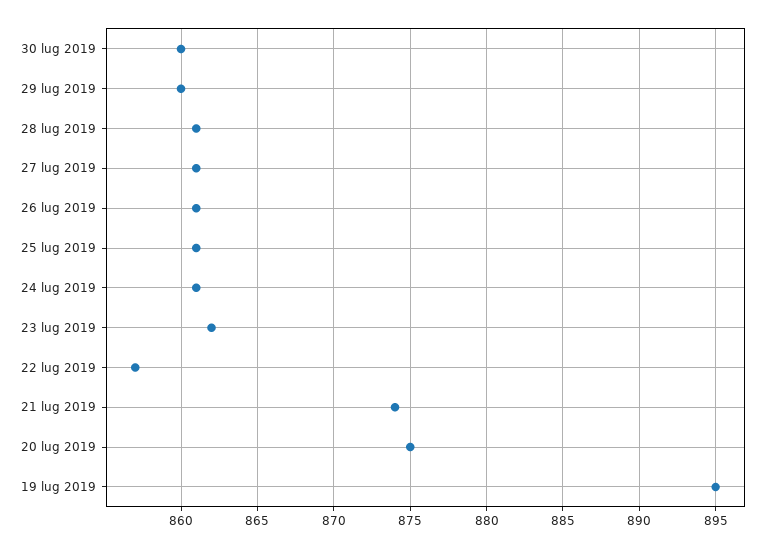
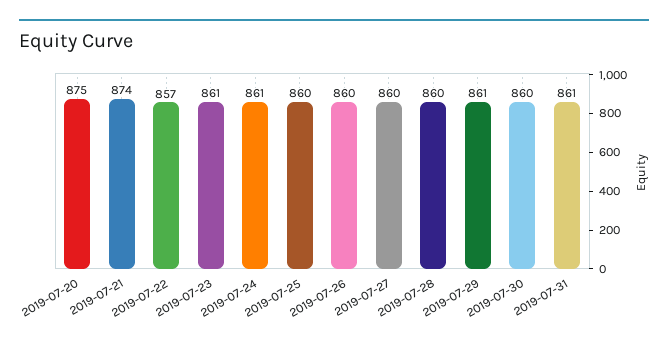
29 lug 2019: 860 -> 861
28 lug 2019: 861 -> 860
27 lug 2019: 861 -> 860
26 lug 2019: 861 -> 860
25 lug 2019: 861 -> 860
23 lug 2019: 862 -> 861
19 lug 2019: 895 -> none
2019-07-31: none -> 861

